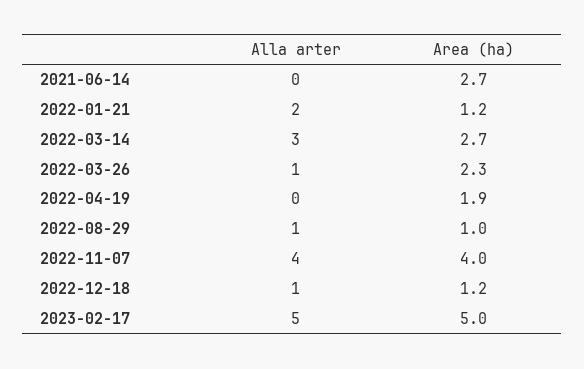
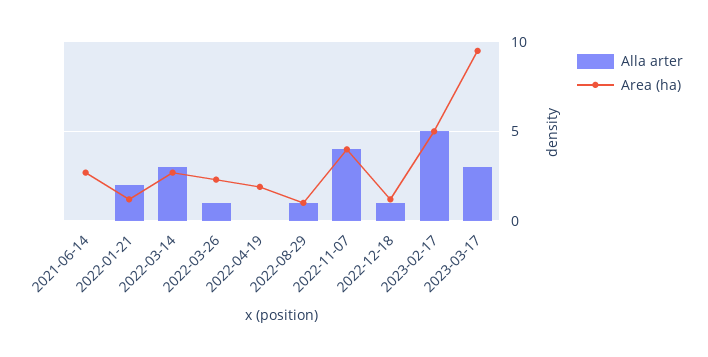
Alla arter, 2023-03-17: none -> 3
Area (ha), 2023-03-17: none -> 9.5

